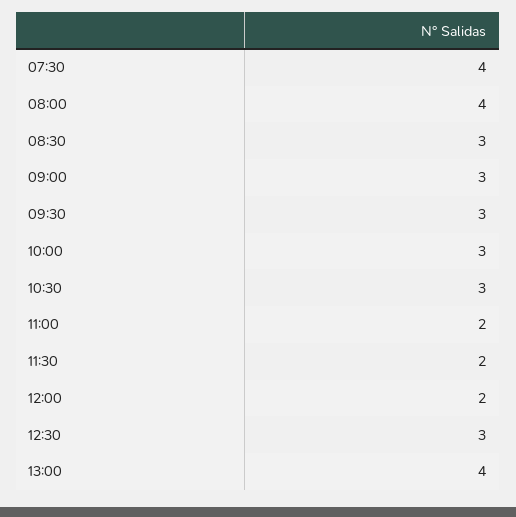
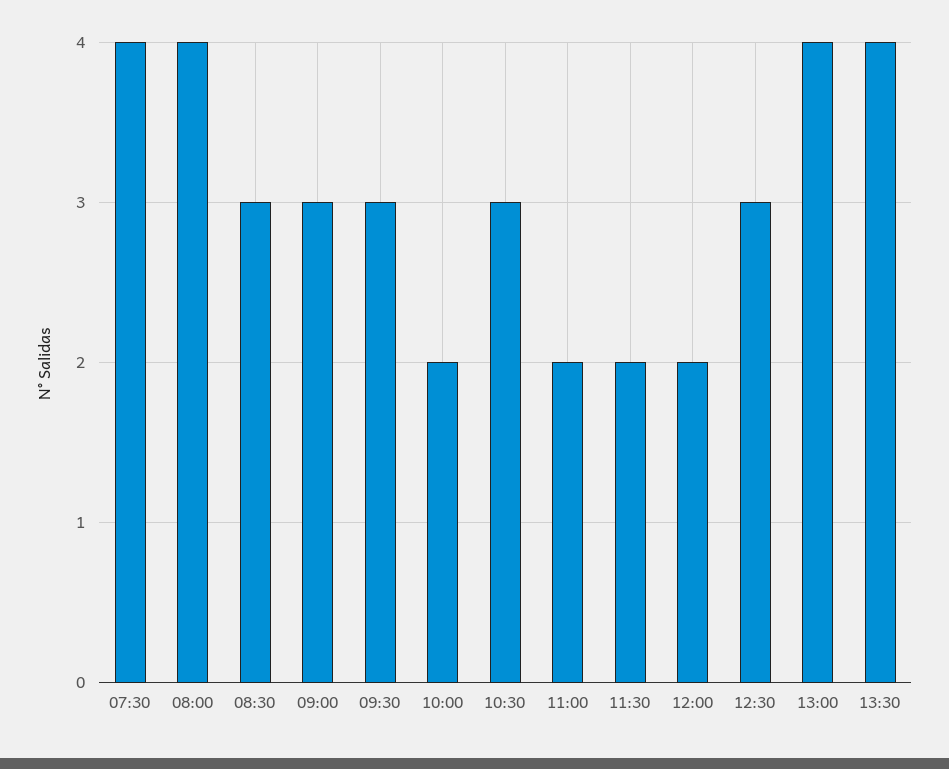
10:00: 3 -> 2
13:30: none -> 4

